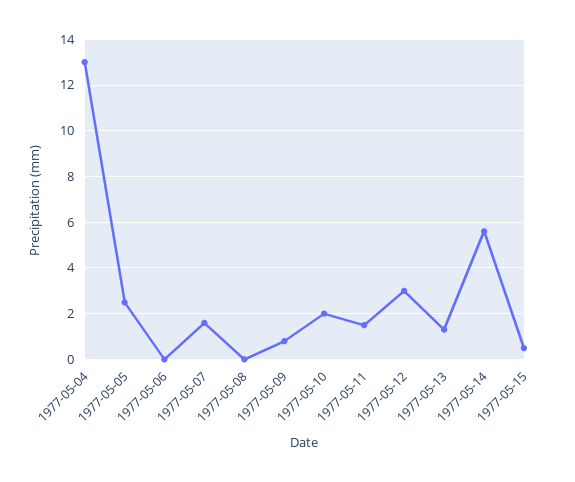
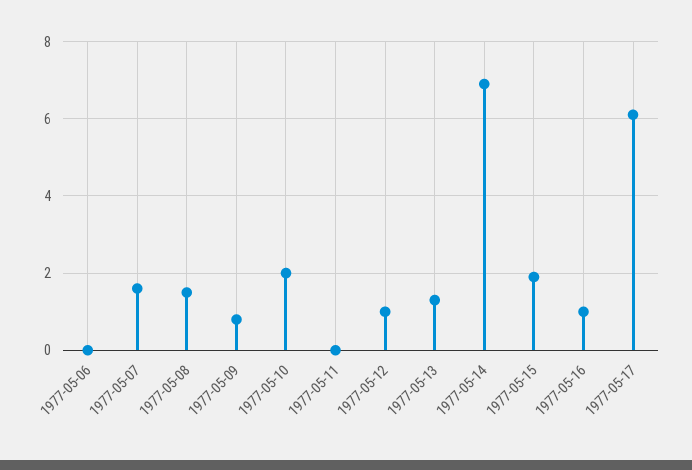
1977-05-04: 13 -> none
1977-05-05: 2.5 -> none
1977-05-08: 0 -> 1.5
1977-05-11: 1.5 -> 0
1977-05-12: 3 -> 1
1977-05-14: 5.5 -> 7
1977-05-15: 0.5 -> 2
1977-05-16: none -> 1
1977-05-17: none -> 6

